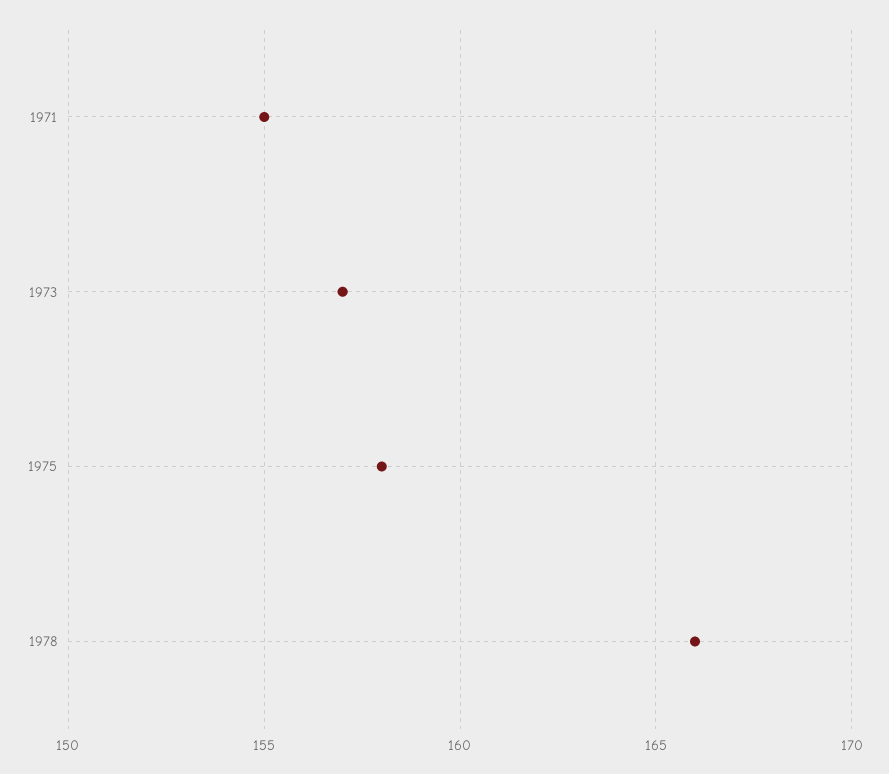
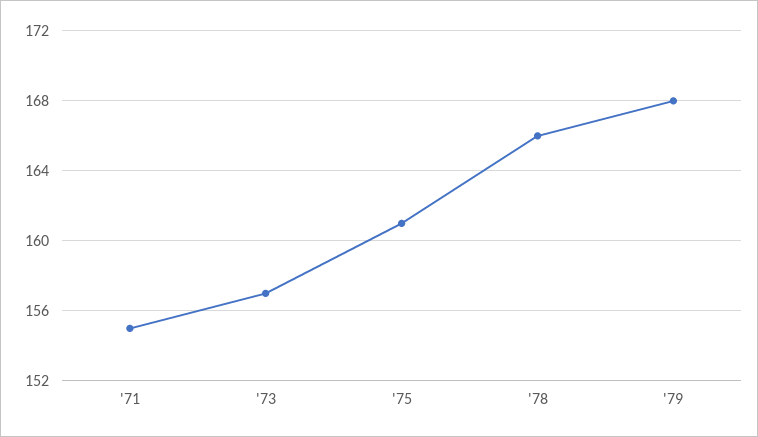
1975: 158 -> 161
'79: none -> 168

